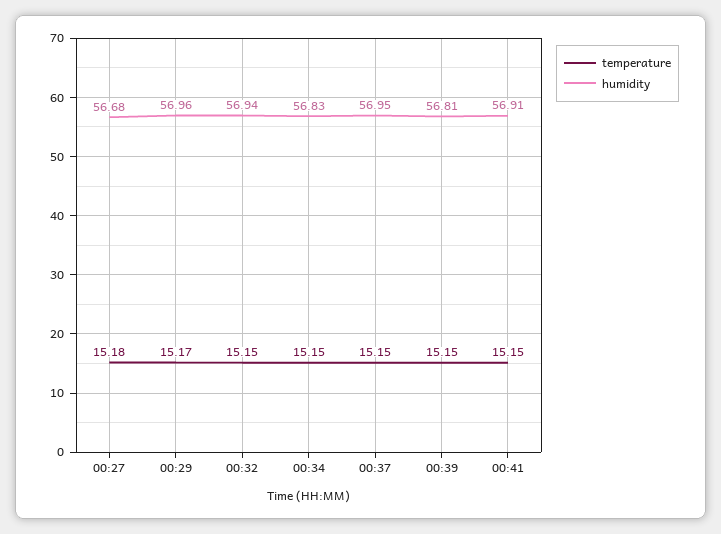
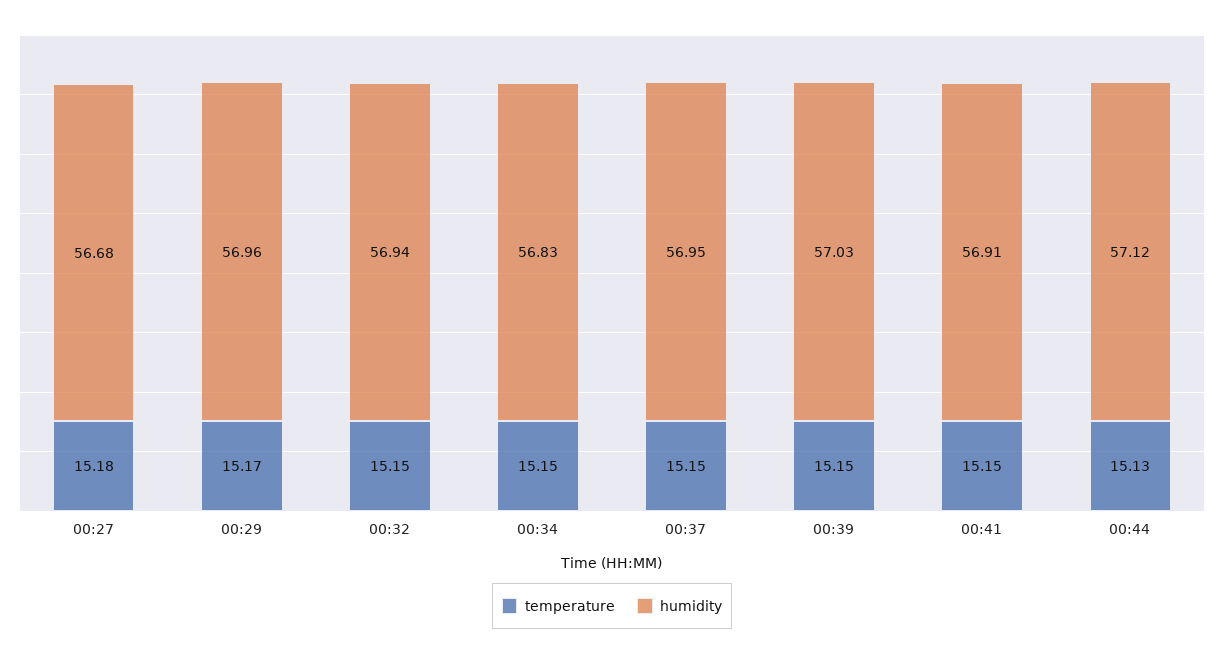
humidity, 00:39: 56.81 -> 57.03
temperature, 00:44: none -> 15.13
humidity, 00:44: none -> 57.12

